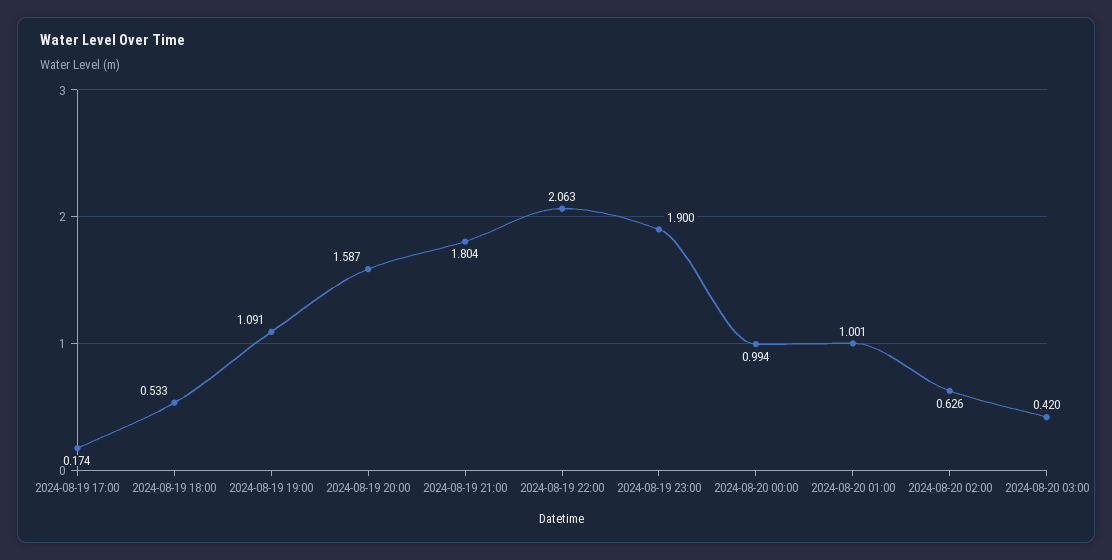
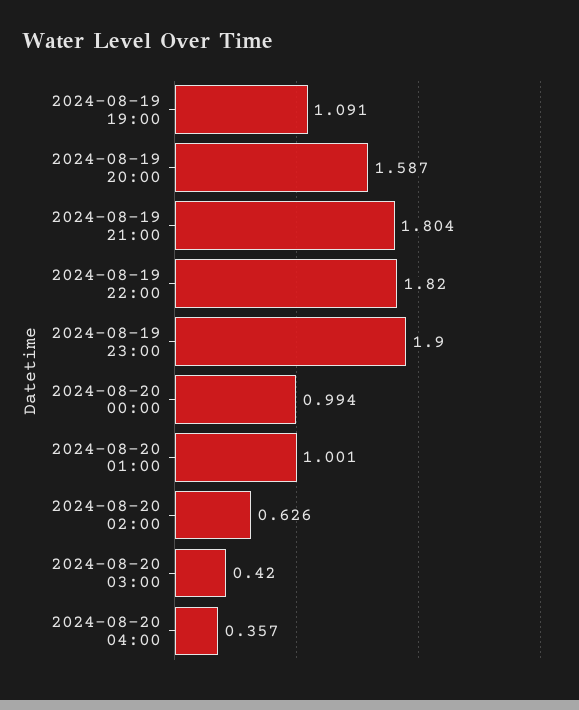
2024-08-19 17:00: 0.174 -> none
2024-08-19 18:00: 0.533 -> none
2024-08-19 22:00: 2.063 -> 1.82
2024-08-20 04:00: none -> 0.357

